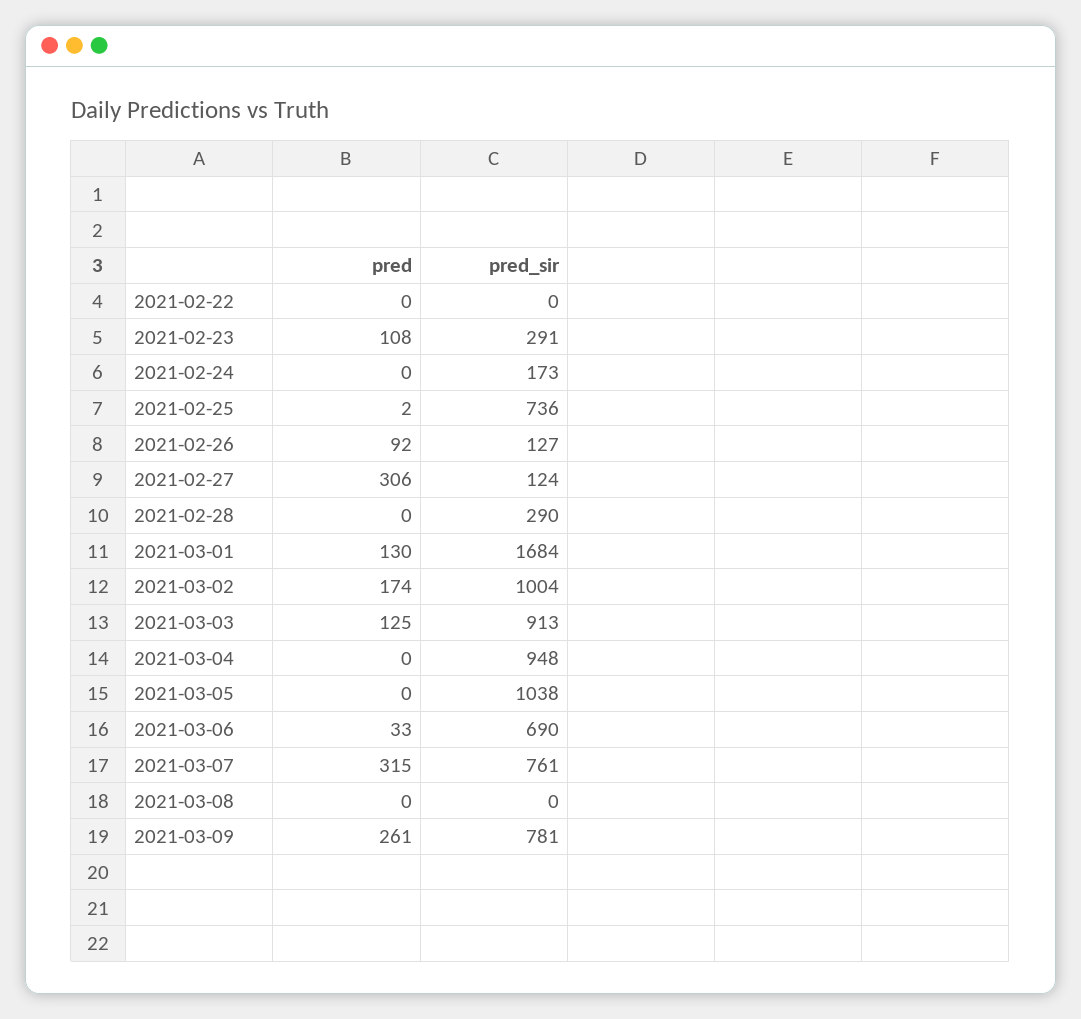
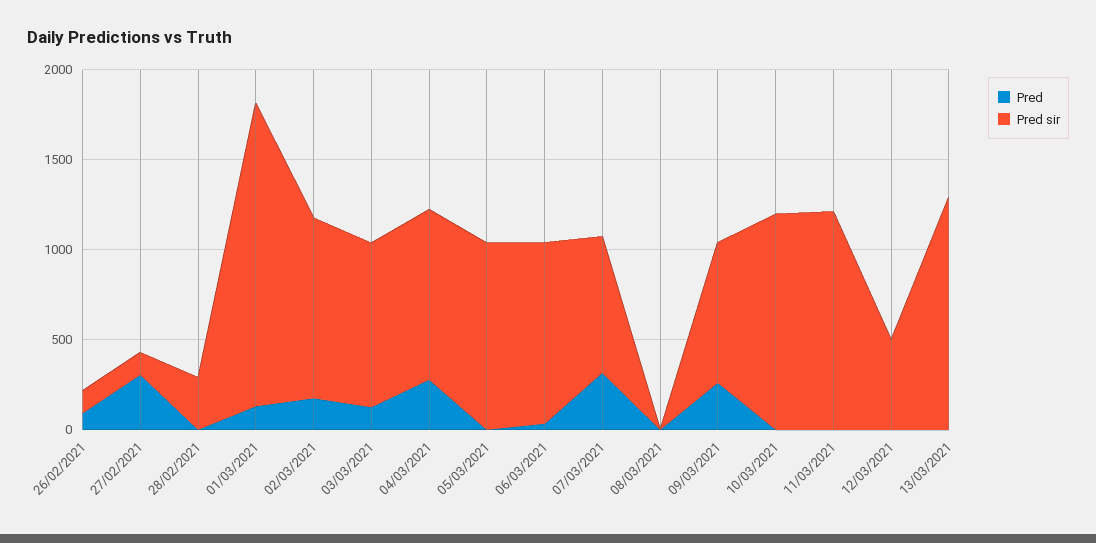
pred, 2021-02-22: 0 -> none
pred_sir, 2021-02-22: 0 -> none
pred, 2021-02-23: 108 -> none
pred_sir, 2021-02-23: 291 -> none
pred, 2021-02-24: 0 -> none
pred_sir, 2021-02-24: 173 -> none
pred, 2021-02-25: 2 -> none
pred_sir, 2021-02-25: 736 -> none
pred, 2021-03-04: 0 -> 300
pred_sir, 2021-03-06: 690 -> 1000
pred, 10/03/2021: none -> 0
pred_sir, 10/03/2021: none -> 1200
pred, 11/03/2021: none -> 0
pred_sir, 11/03/2021: none -> 1200
pred, 12/03/2021: none -> 0
pred_sir, 12/03/2021: none -> 500
pred, 13/03/2021: none -> 0
pred_sir, 13/03/2021: none -> 1300

